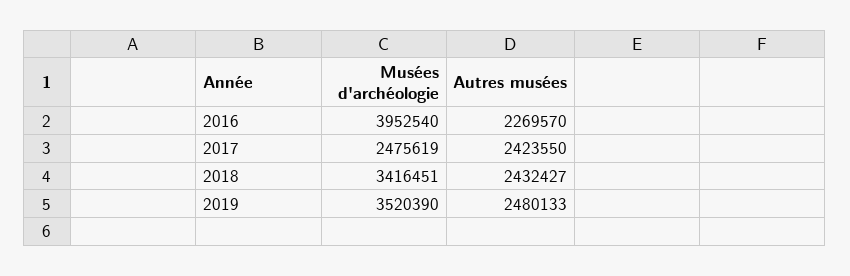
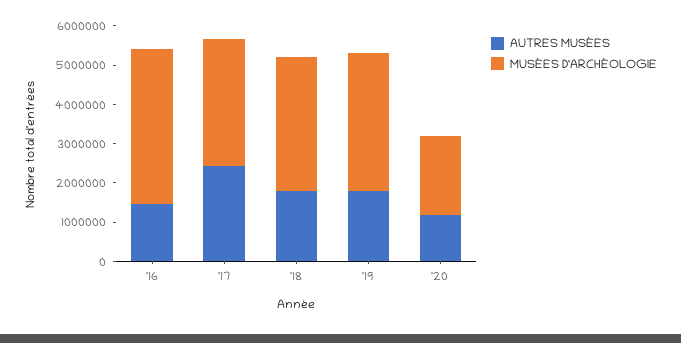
Autres musées, 2016: 2269570 -> 1500000
Musées d'archéologie, 2017: 2475619 -> 3250000
Autres musées, 2018: 2432427 -> 1750000
Autres musées, 2019: 2480133 -> 1750000
Autres musées, '20: none -> 1250000
Musées d'archéologie, '20: none -> 2000000

